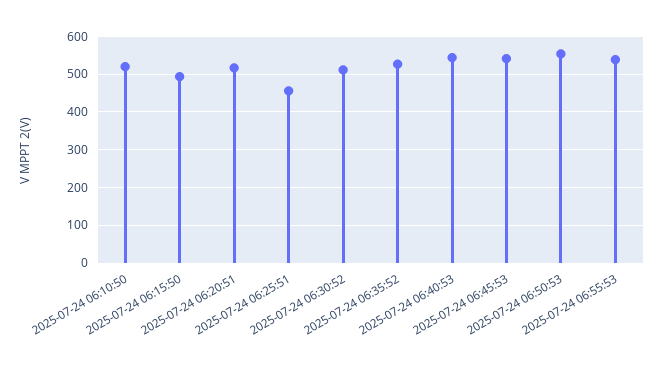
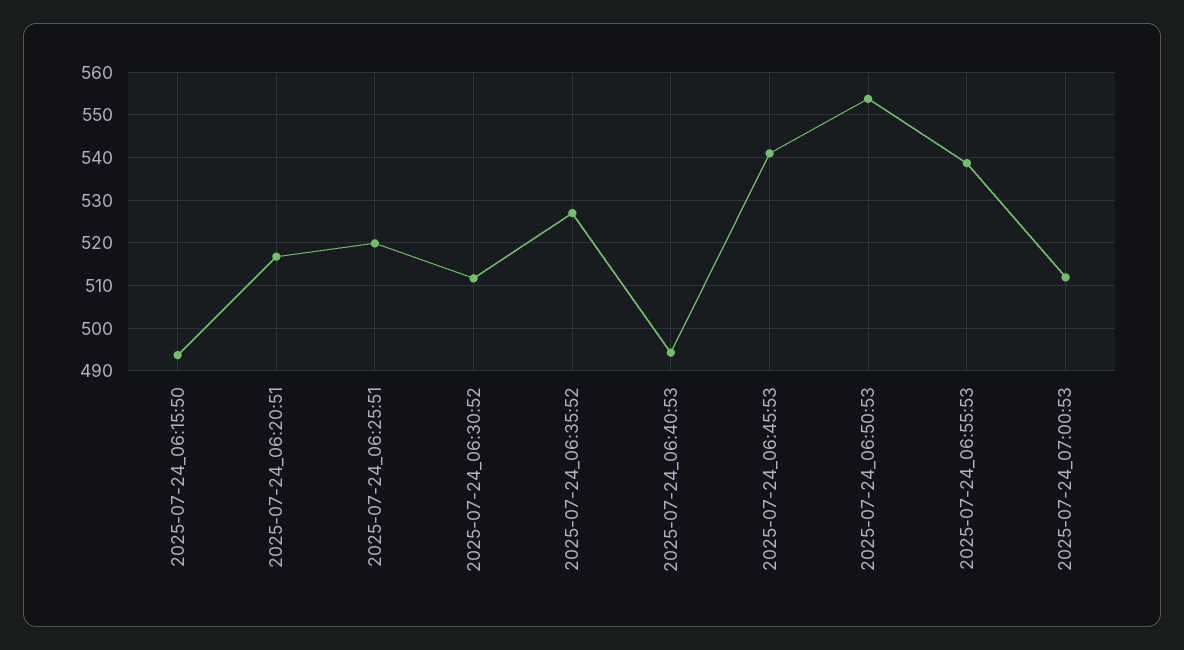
2025-07-24 06:10:50: 520 -> none
2025-07-24 06:25:51: 460 -> 520
2025-07-24 06:40:53: 540 -> 494
2025-07-24_07:00:53: none -> 512

